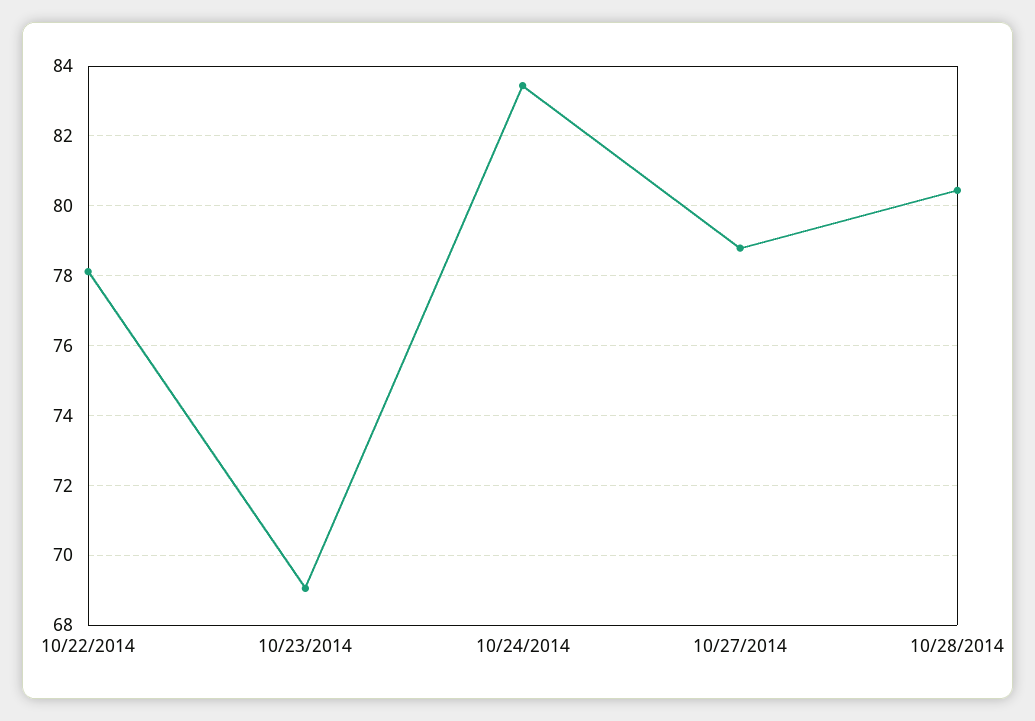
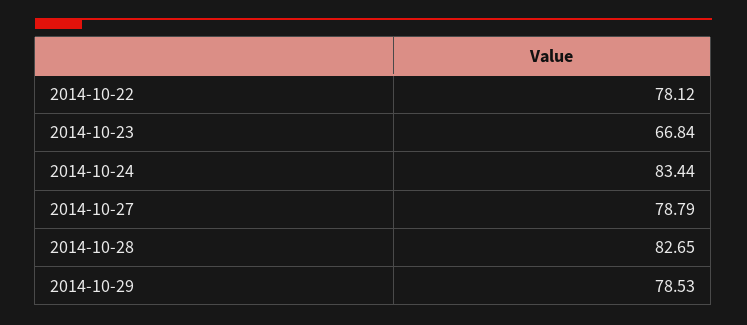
10/23/2014: 69 -> 66.84
10/28/2014: 80.4 -> 82.65
2014-10-29: none -> 78.53

